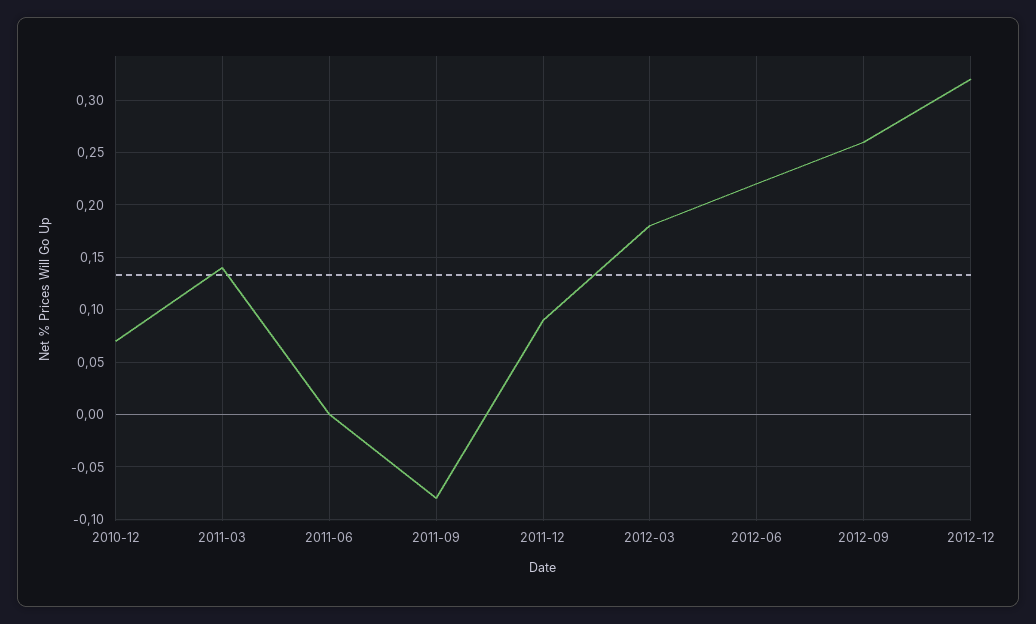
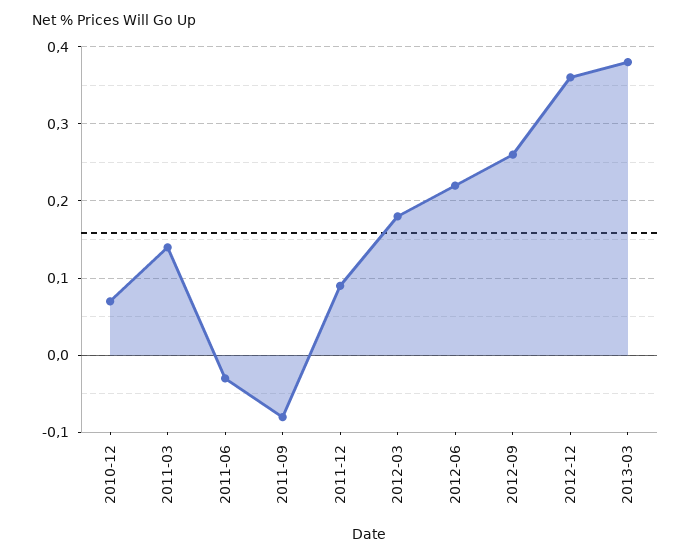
2011-06: 0 -> -0.03
2012-12: 0.32 -> 0.36
2013-03: none -> 0.38

